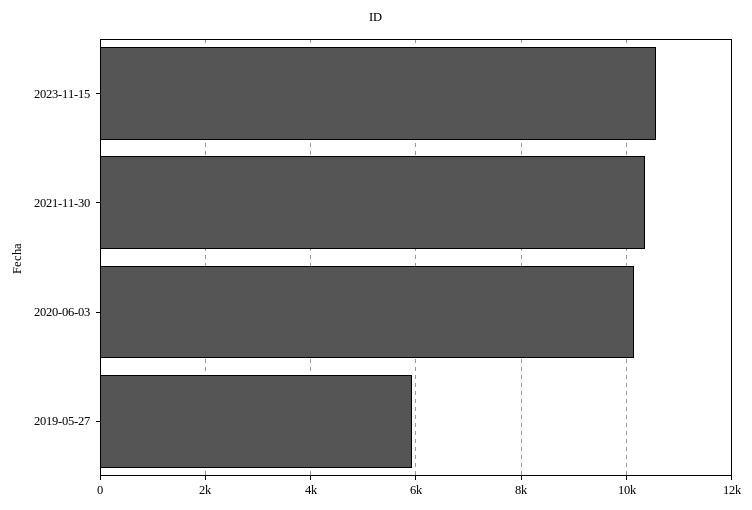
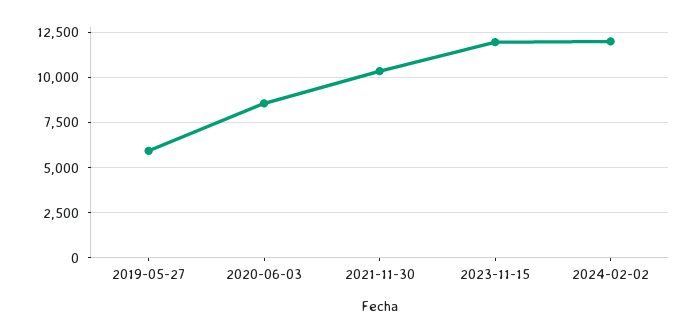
2023-11-15: 10600 -> 12000
2020-06-03: 10200 -> 8500
2024-02-02: none -> 12000

